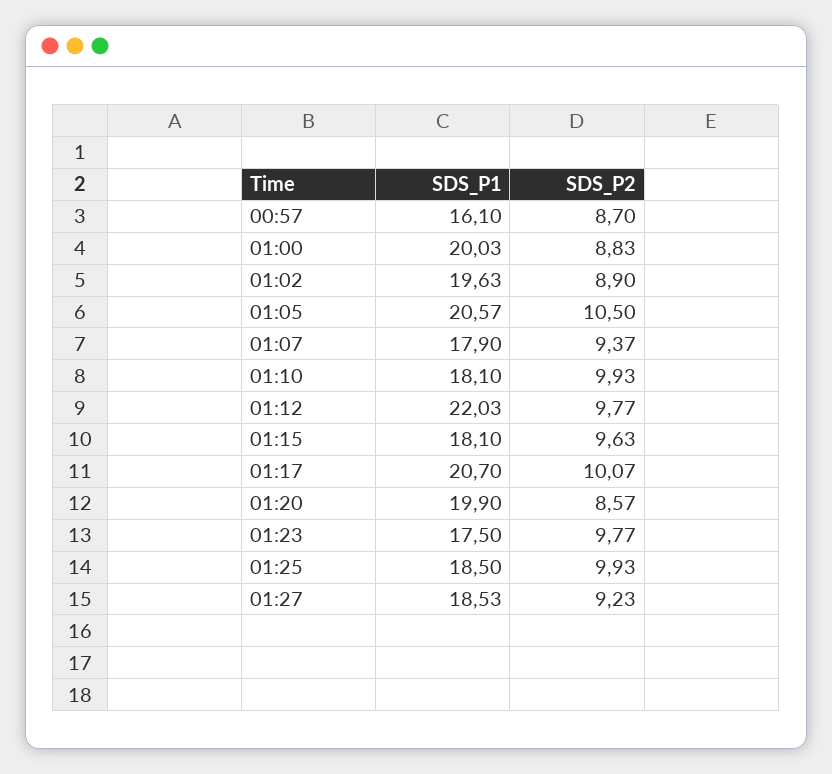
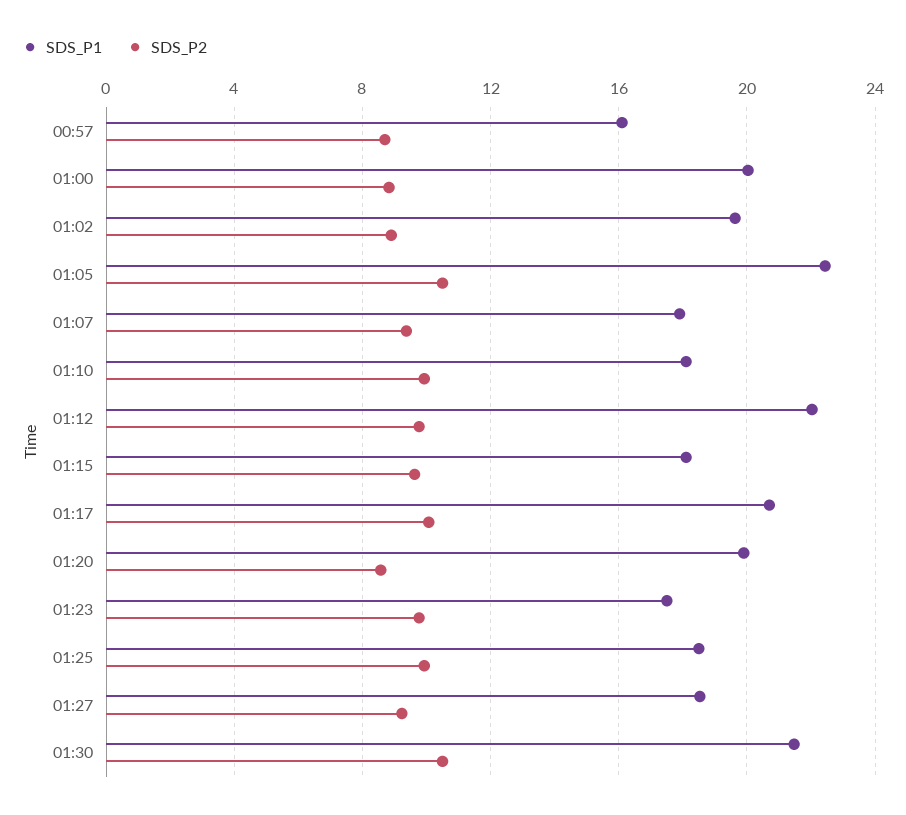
SDS_P1, 01:05: 20.57 -> 22.5
SDS_P1, 01:30: none -> 21.5
SDS_P2, 01:30: none -> 10.5

